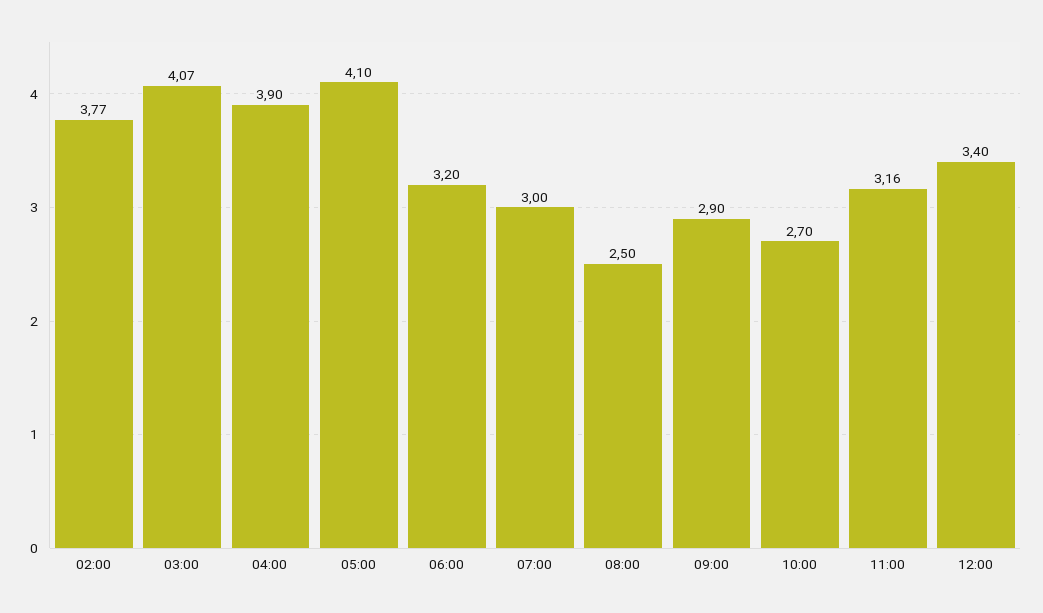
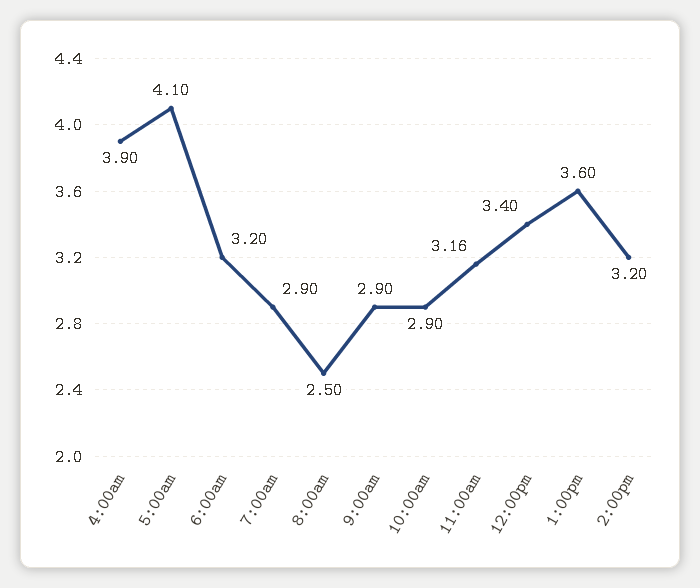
02:00: 3.77 -> none
03:00: 4.07 -> none
07:00: 3 -> 2.9
10:00: 2.7 -> 2.9
1:00pm: none -> 3.6
2:00pm: none -> 3.2

